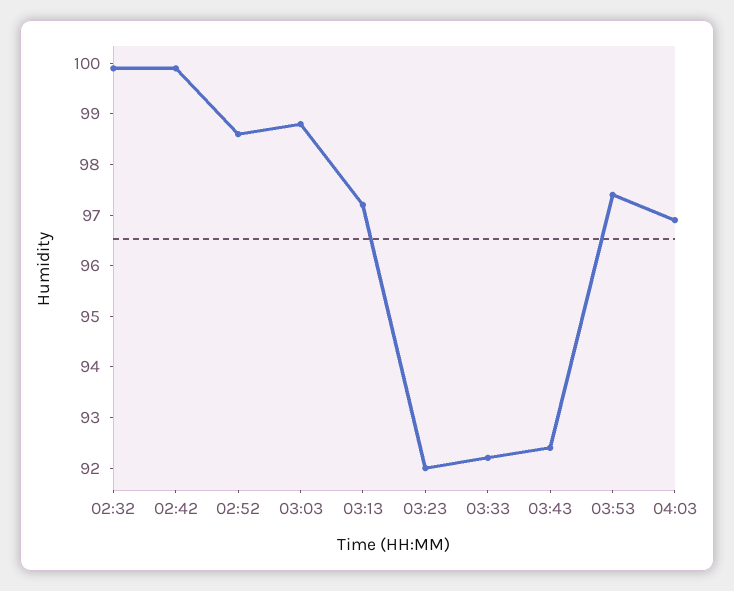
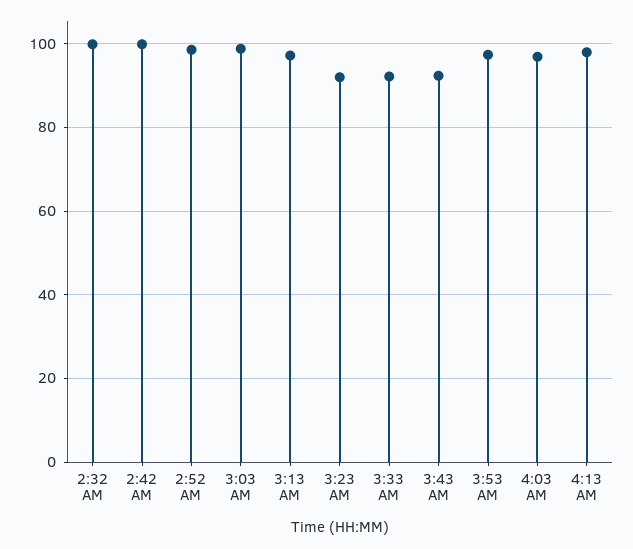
4:13 AM: none -> 98

